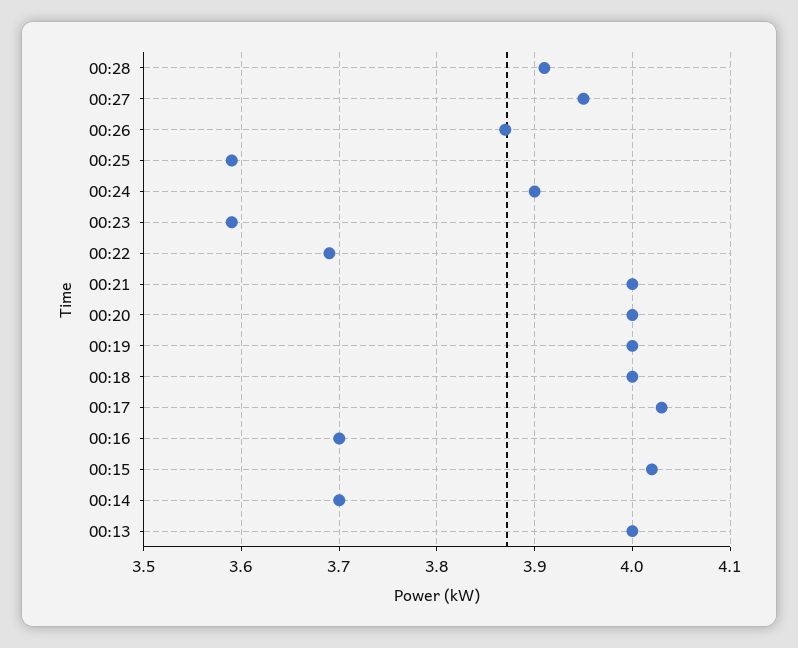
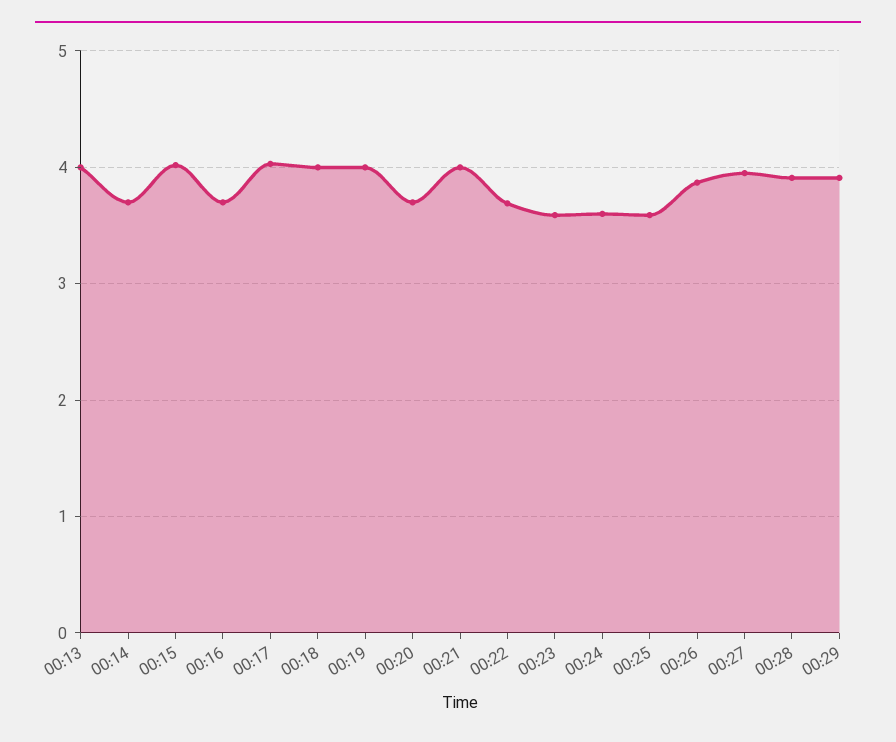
00:24: 3.9 -> 3.6
00:20: 4 -> 3.7
00:29: none -> 3.9

